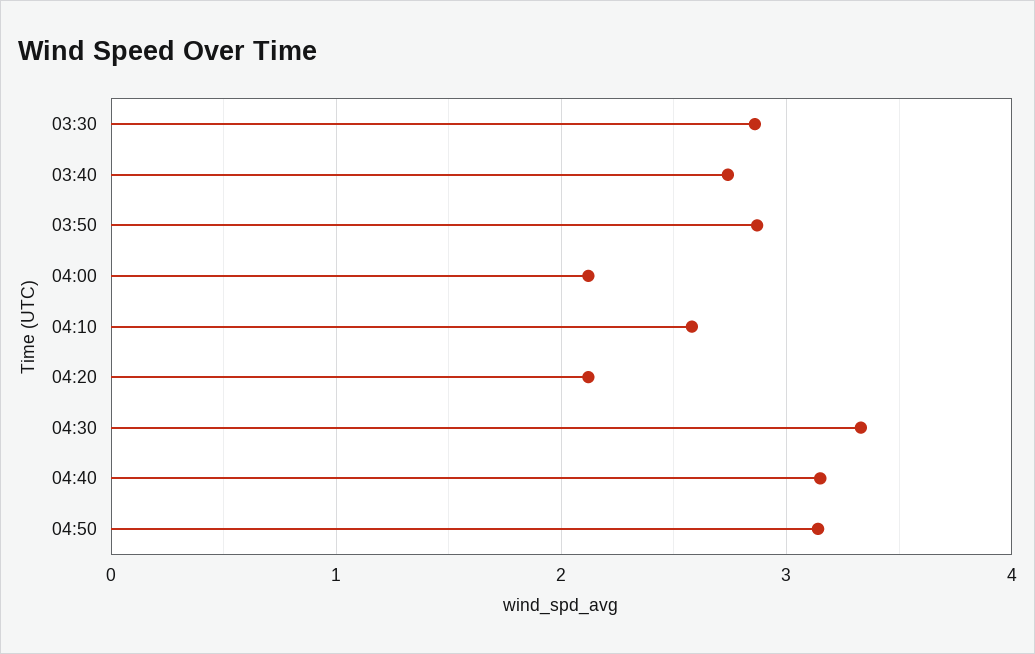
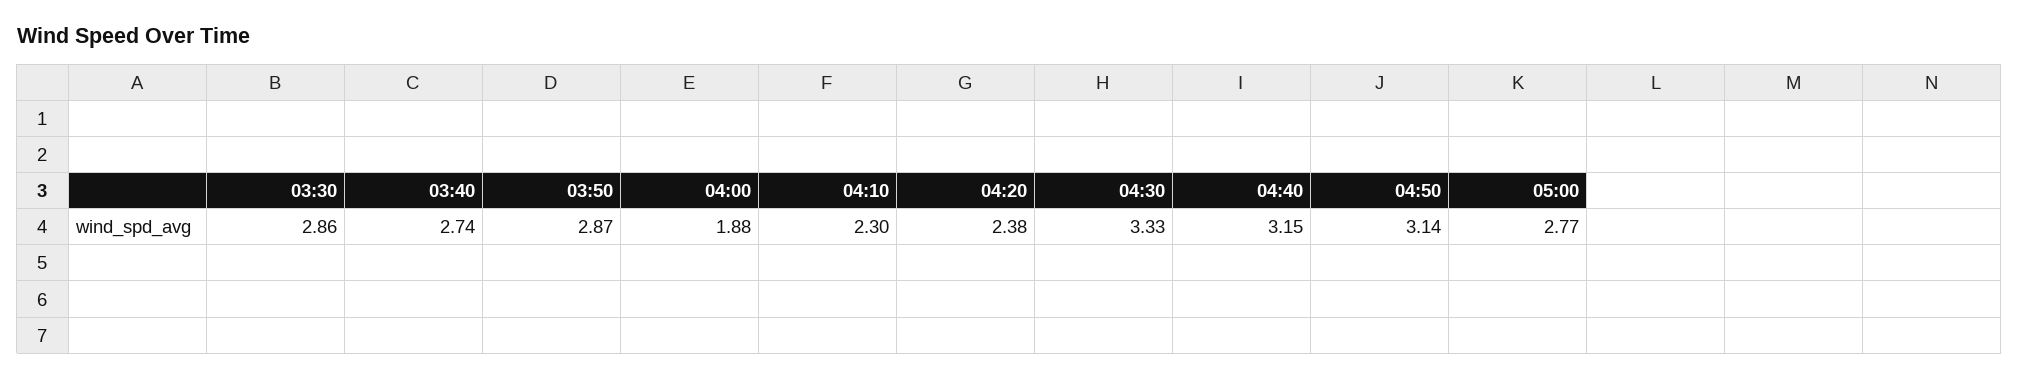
04:00: 2.1 -> 1.88
04:10: 2.6 -> 2.3
04:20: 2.1 -> 2.38
05:00: none -> 2.77

